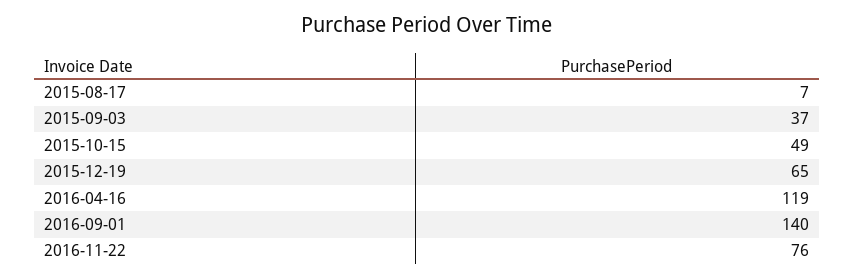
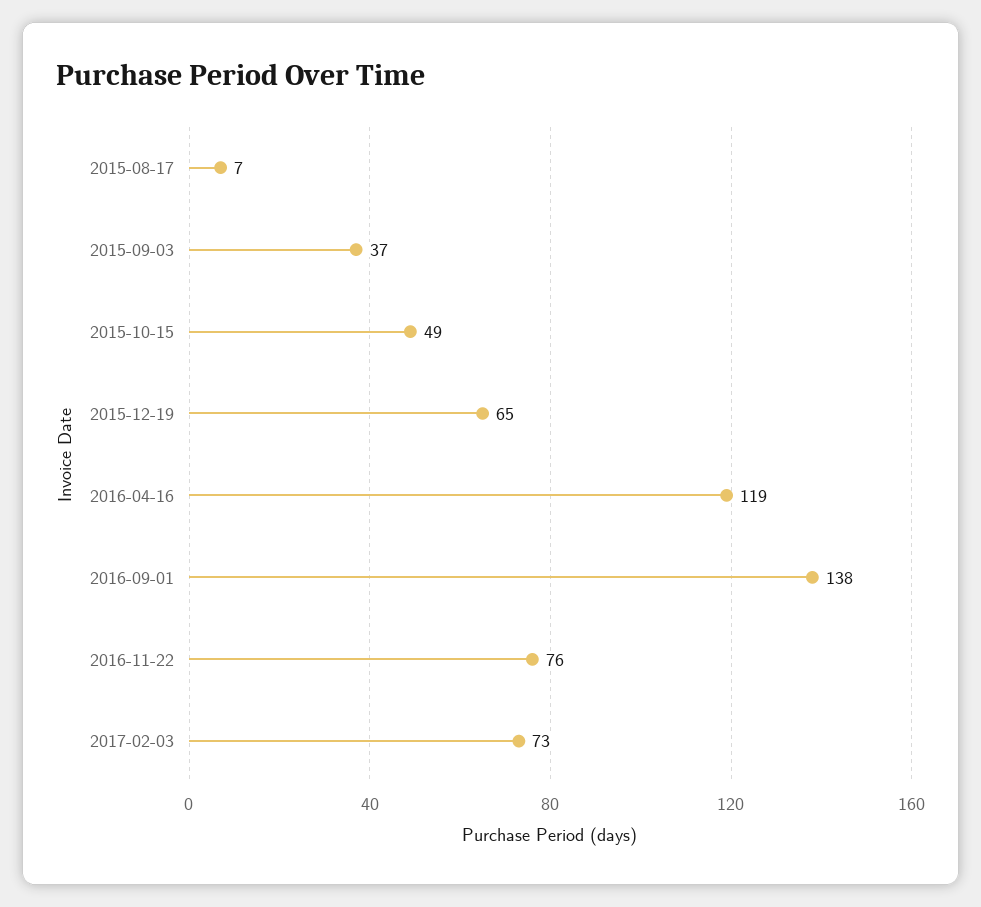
2016-09-01: 140 -> 138
2017-02-03: none -> 73

